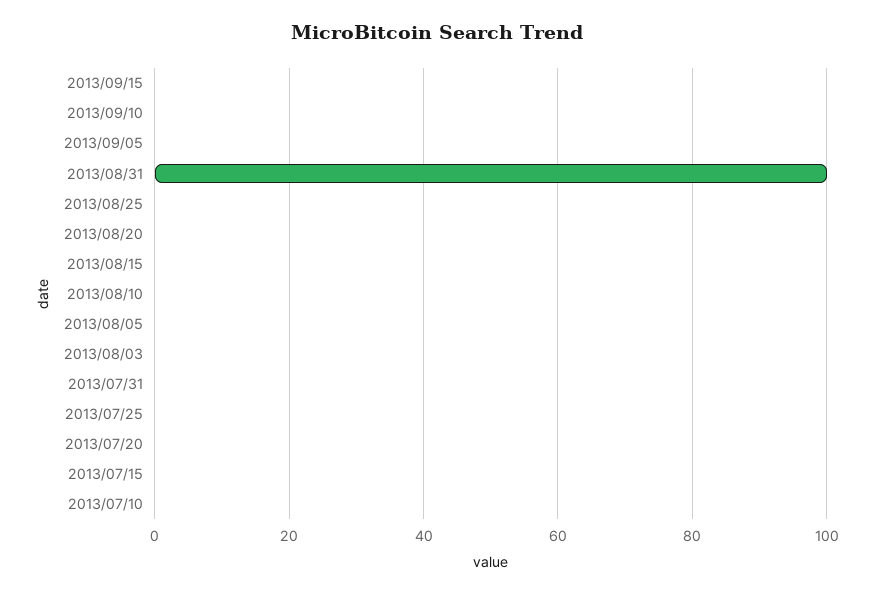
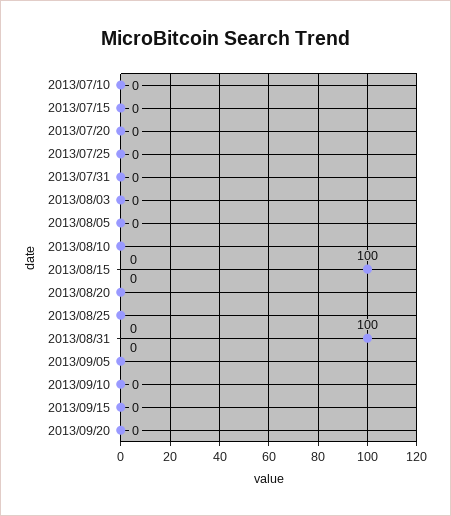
2013/08/15: 0 -> 100
2013/09/20: none -> 0

